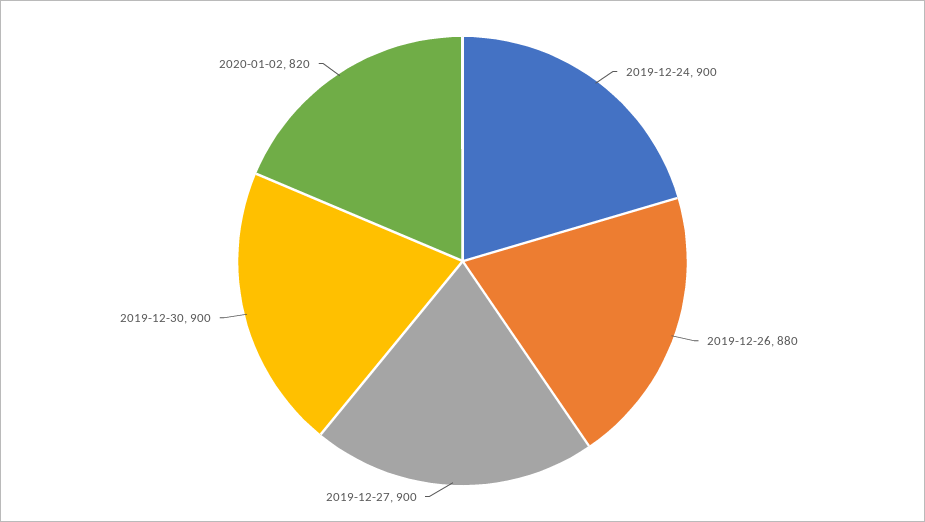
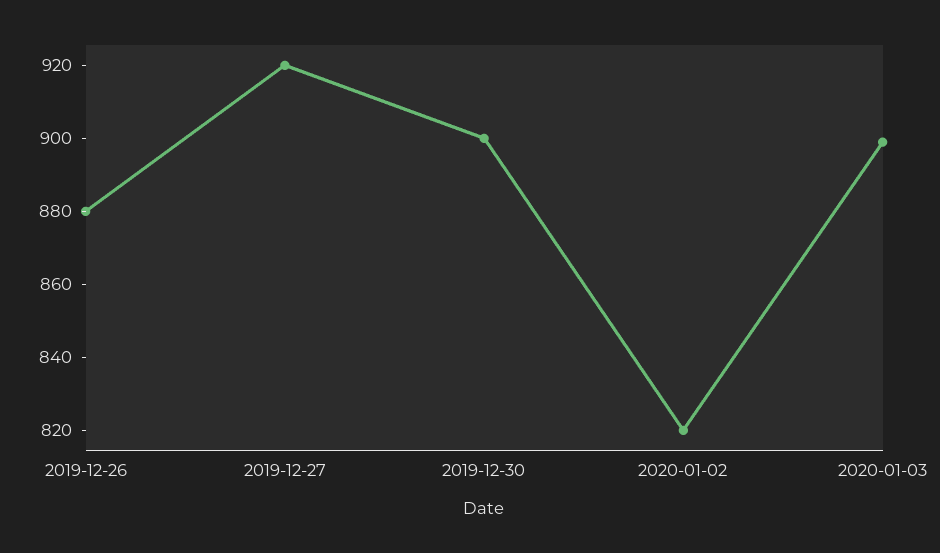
2019-12-24: 900 -> none
2019-12-27: 900 -> 920
2020-01-03: none -> 900

